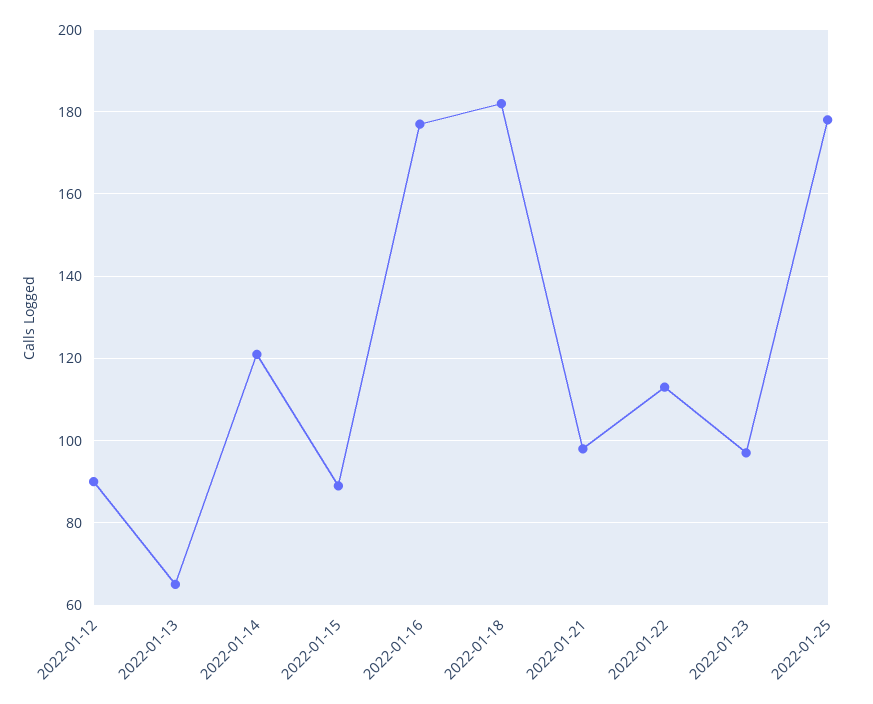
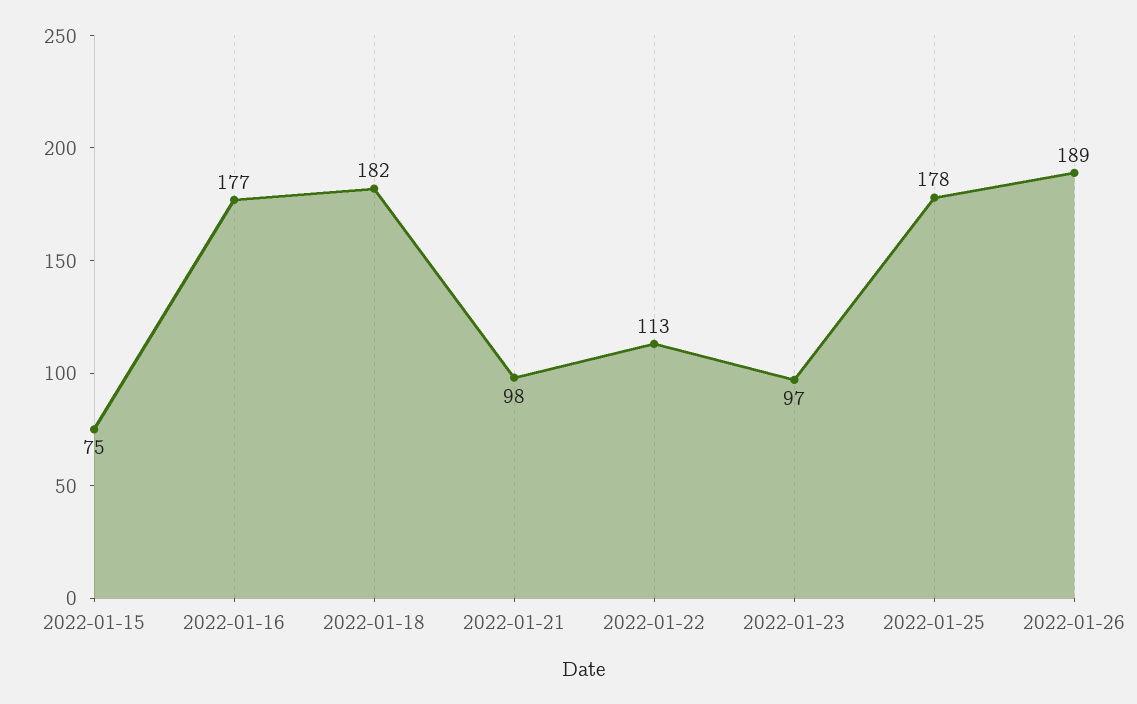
2022-01-12: 90 -> none
2022-01-13: 65 -> none
2022-01-14: 120 -> none
2022-01-15: 90 -> 75
2022-01-26: none -> 189

